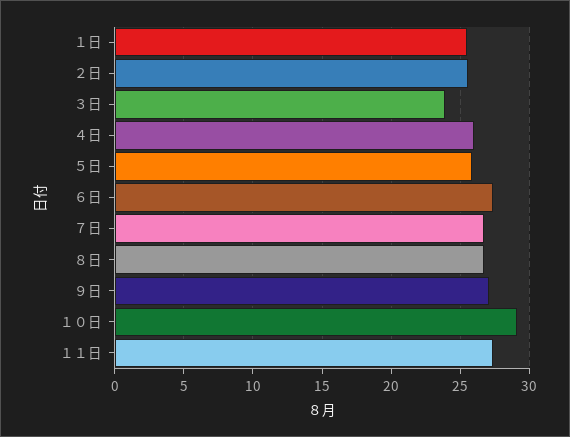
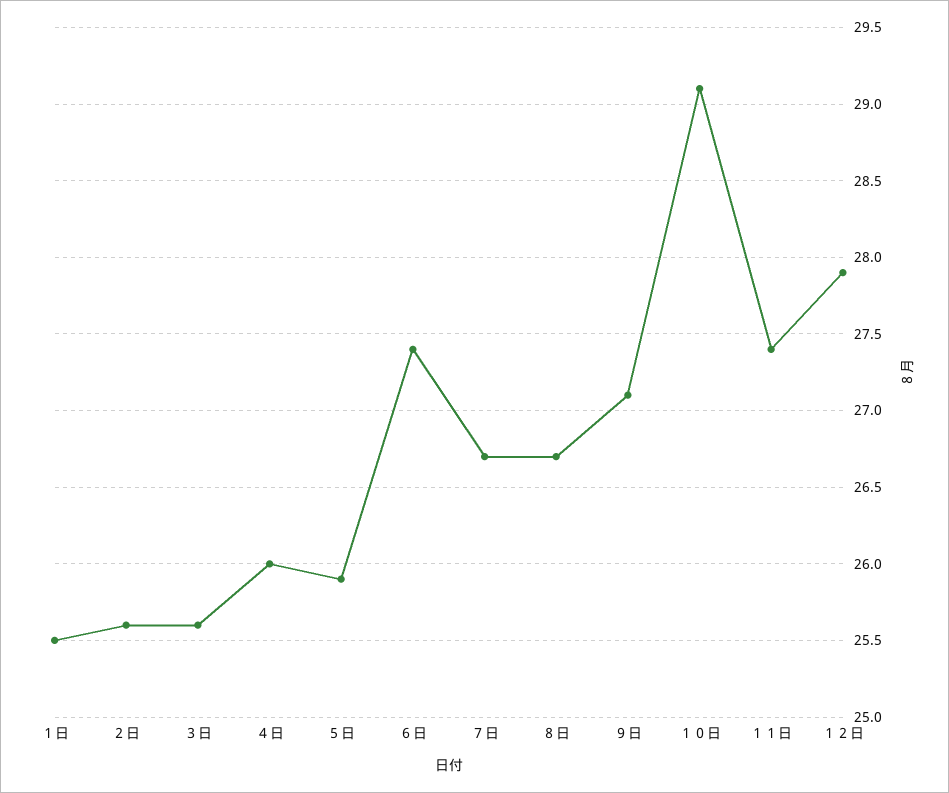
３日: 24 -> 25.6
１２日: none -> 27.9

